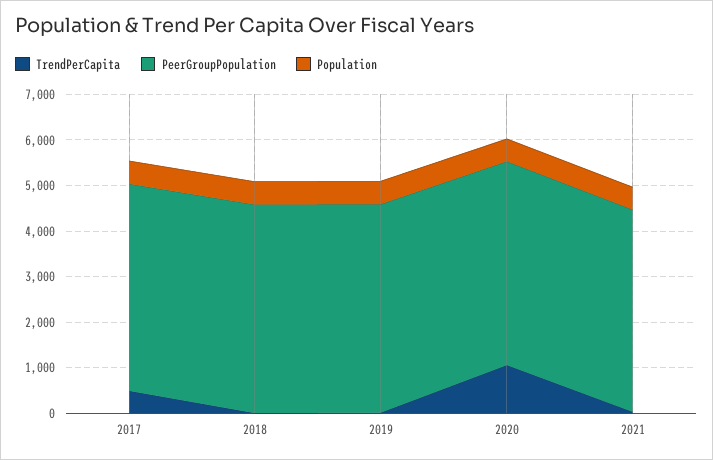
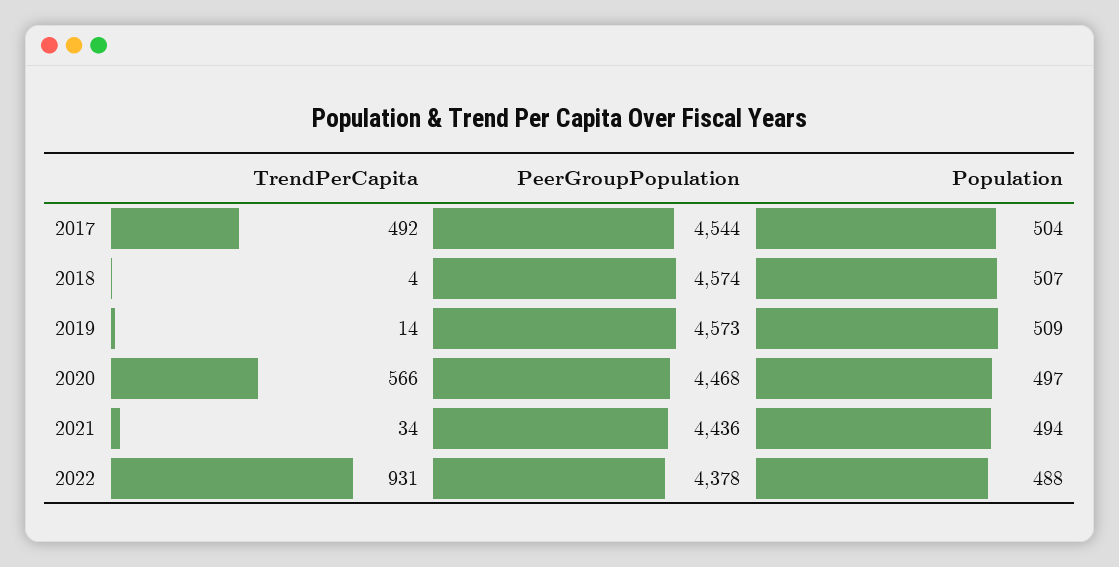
TrendPerCapita, 2020: 1000 -> 566
TrendPerCapita, 2022: none -> 931
PeerGroupPopulation, 2022: none -> 4378
Population, 2022: none -> 488

